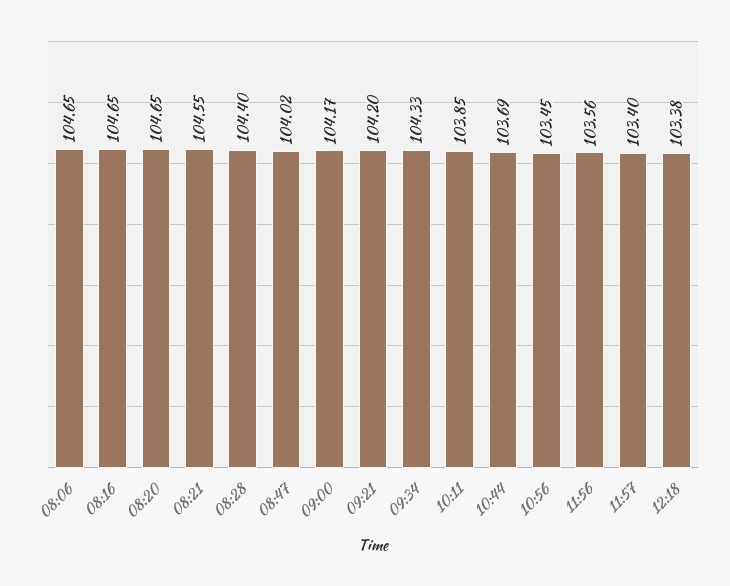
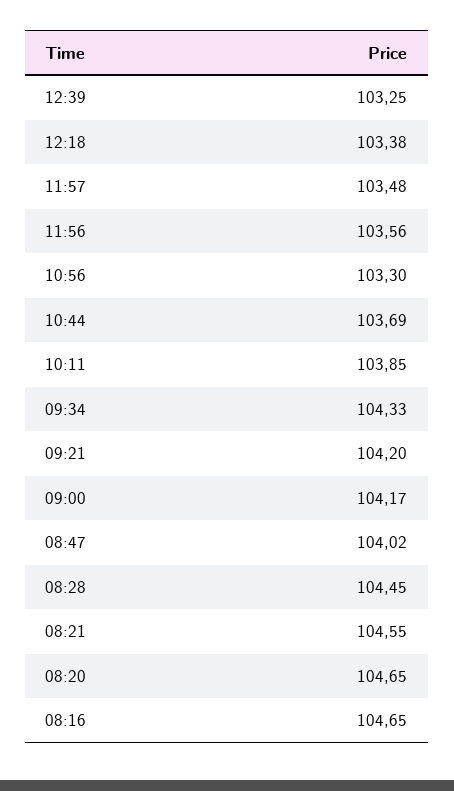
08:06: 104.65 -> none
08:28: 104.4 -> 104.45
10:56: 103.45 -> 103.3
11:57: 103.4 -> 103.48
12:39: none -> 103.25

